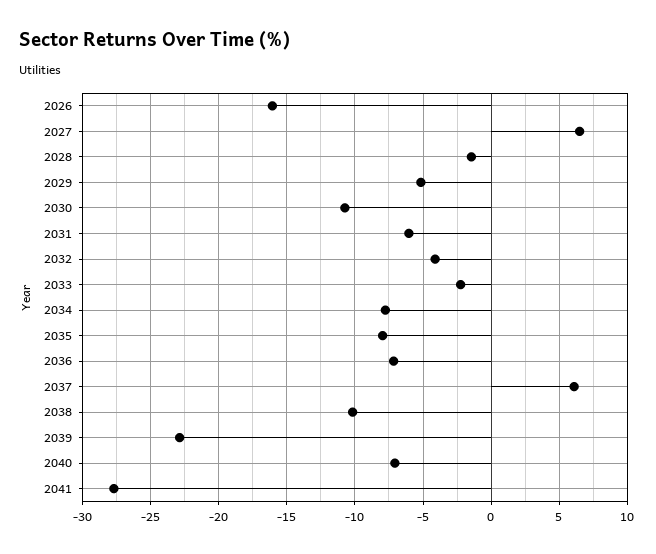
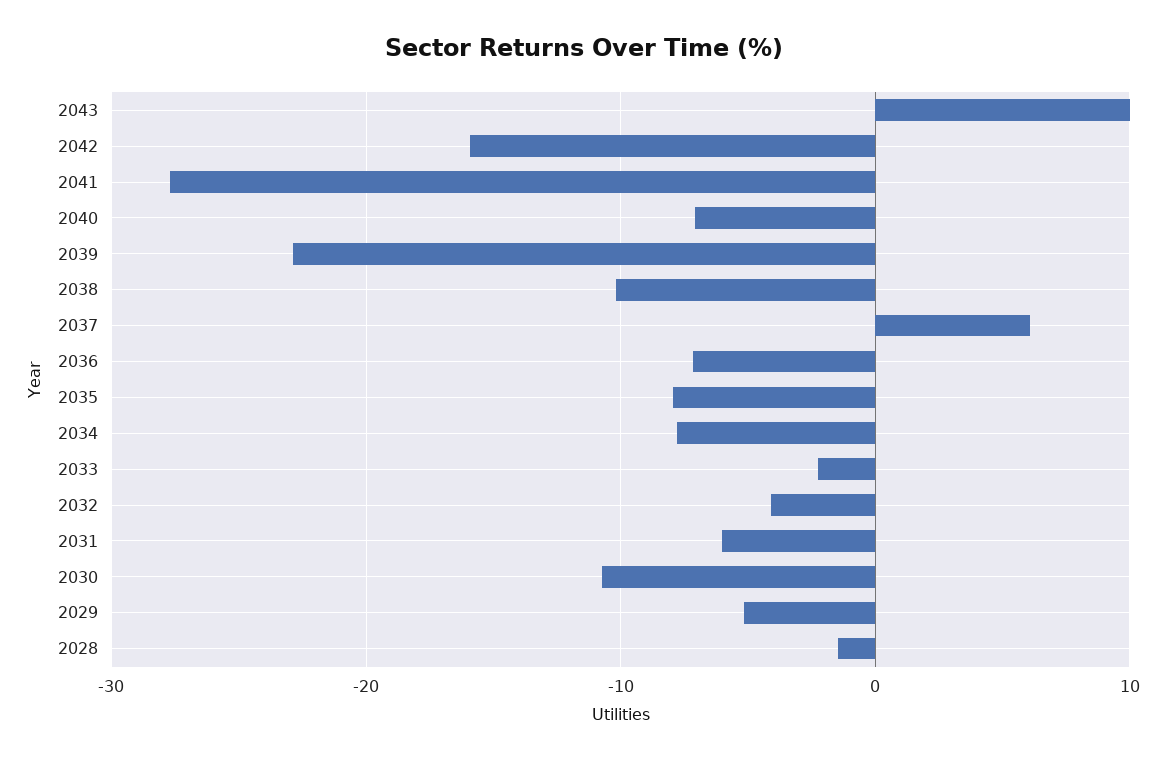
2026: -16 -> none
2027: 6.5 -> none
2043: none -> 10
2042: none -> -16

